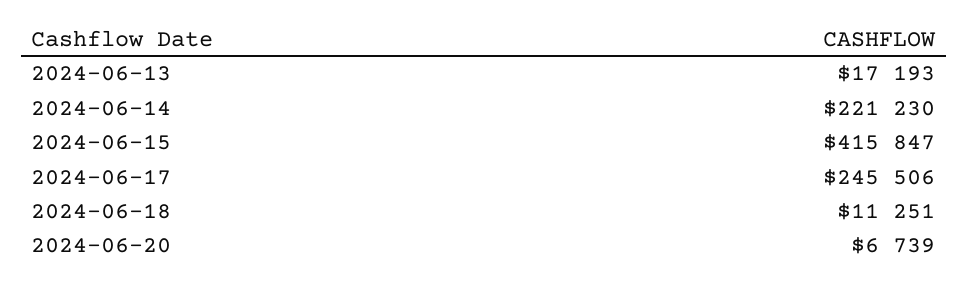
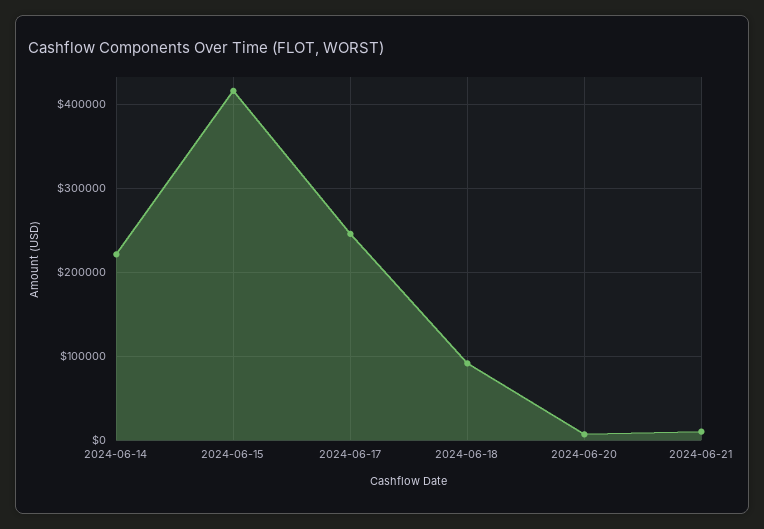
2024-06-13: 17193 -> none
2024-06-18: 11251 -> 90000
2024-06-21: none -> 10000

